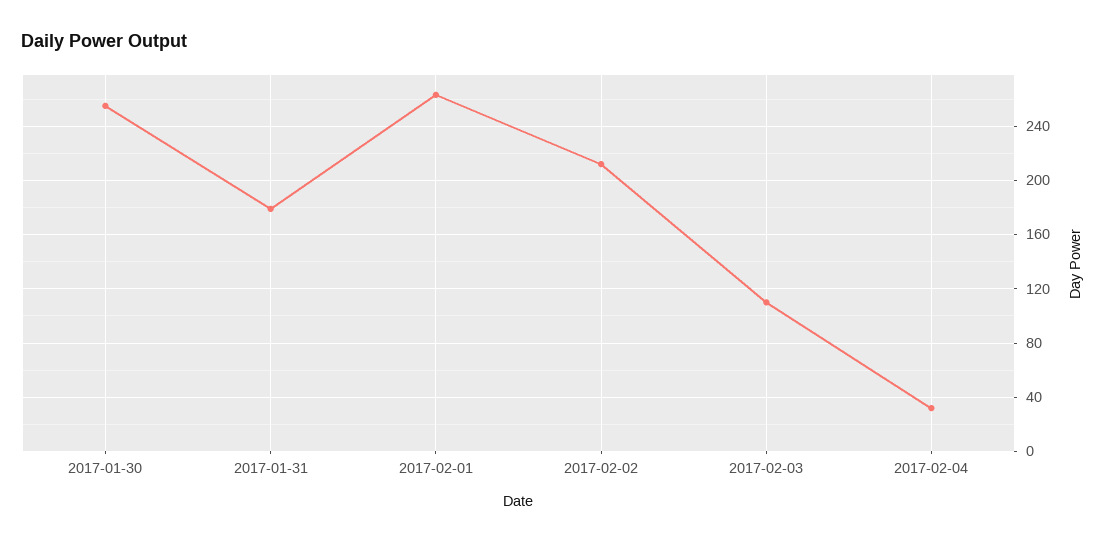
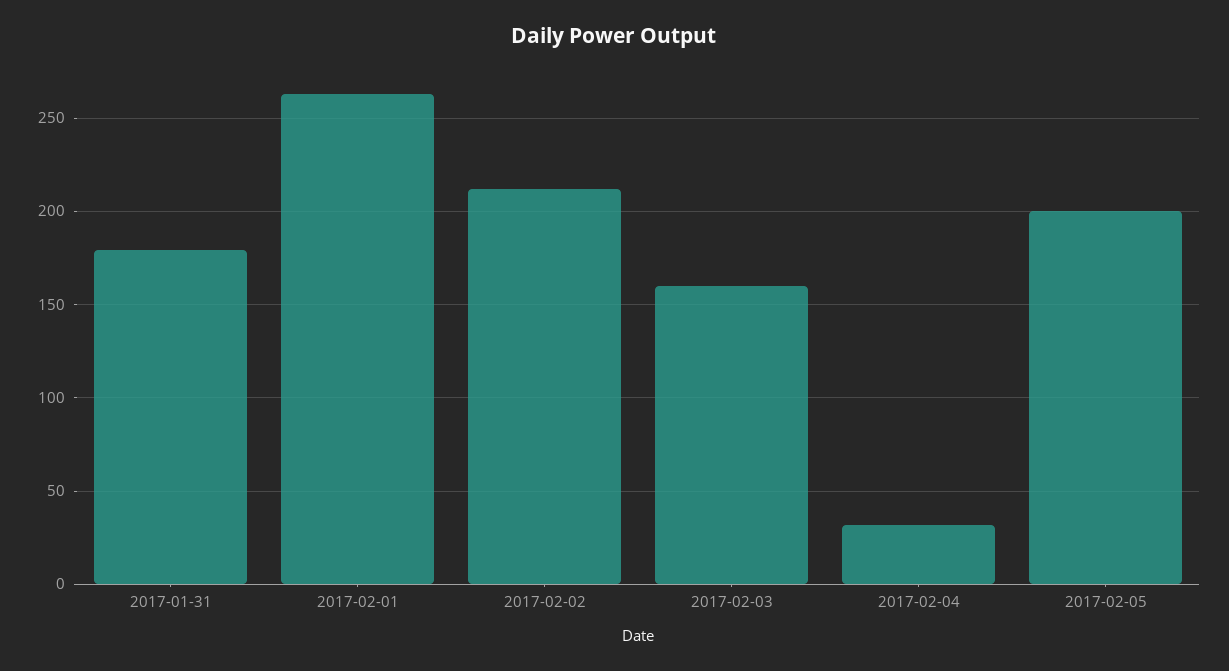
2017-01-30: 255 -> none
2017-02-03: 110 -> 160
2017-02-05: none -> 200

